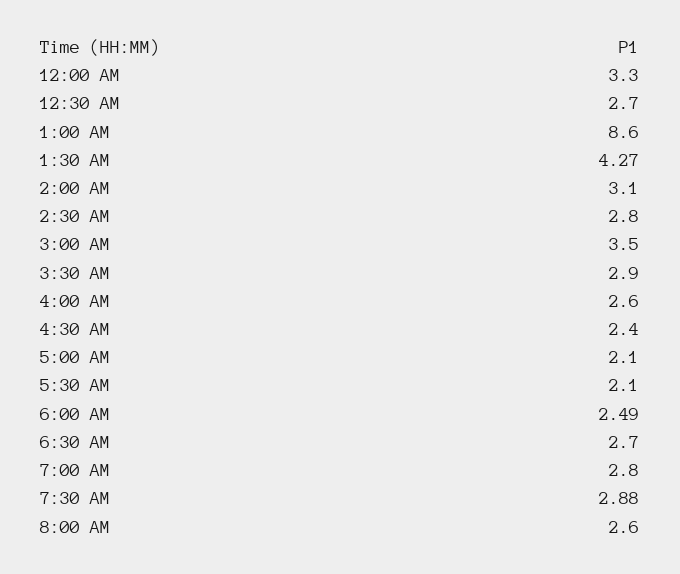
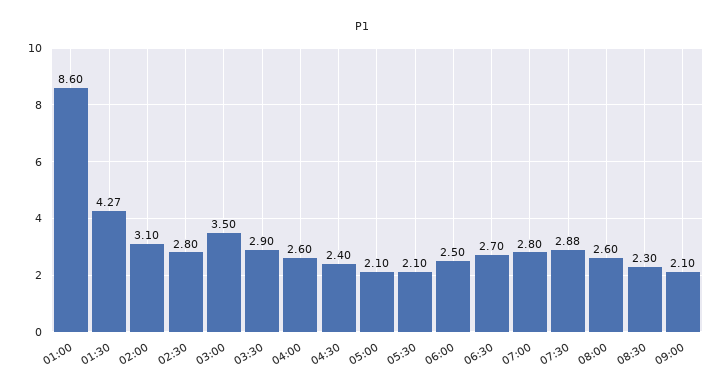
12:00 AM: 3.3 -> none
12:30 AM: 2.7 -> none
6:00 AM: 2.49 -> 2.5
08:30: none -> 2.3
09:00: none -> 2.1

